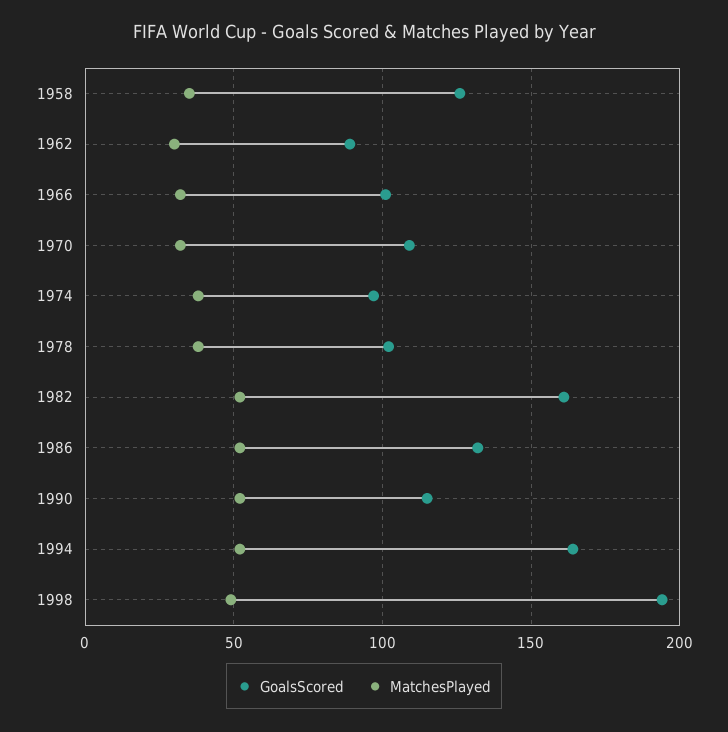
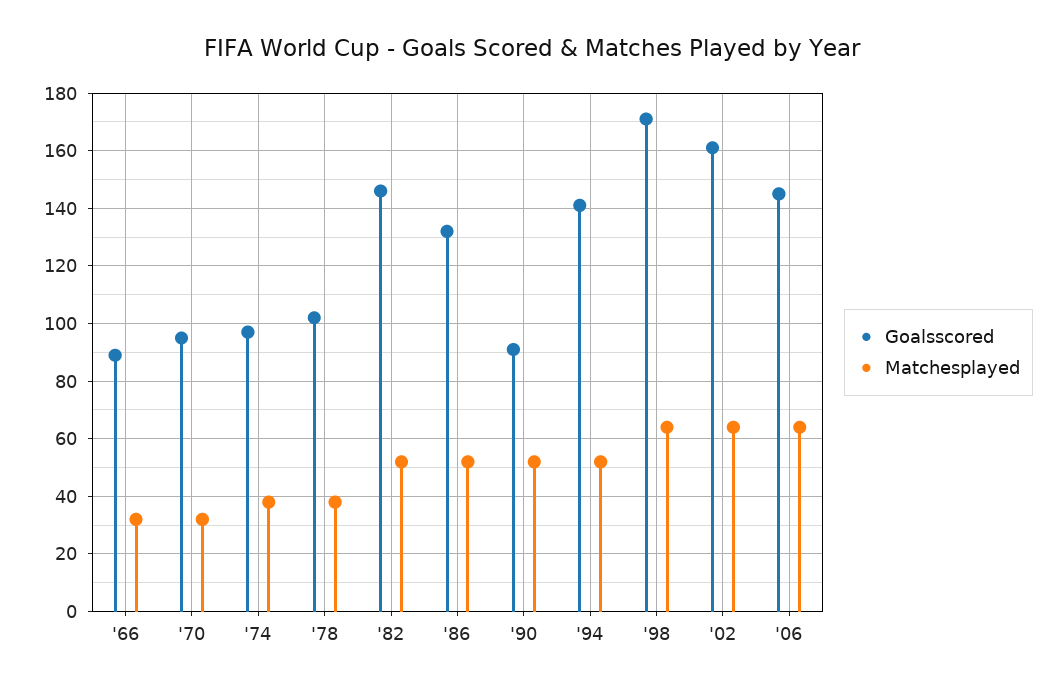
GoalsScored, 1958: 125 -> none
MatchesPlayed, 1958: 35 -> none
GoalsScored, 1962: 90 -> none
MatchesPlayed, 1962: 30 -> none
GoalsScored, 1966: 100 -> 90
GoalsScored, 1970: 110 -> 95
GoalsScored, 1982: 160 -> 145
GoalsScored, 1990: 115 -> 90
GoalsScored, 1994: 165 -> 140
GoalsScored, 1998: 195 -> 170
MatchesPlayed, 1998: 50 -> 65
GoalsScored, '02: none -> 160
MatchesPlayed, '02: none -> 65
GoalsScored, '06: none -> 145
MatchesPlayed, '06: none -> 65

